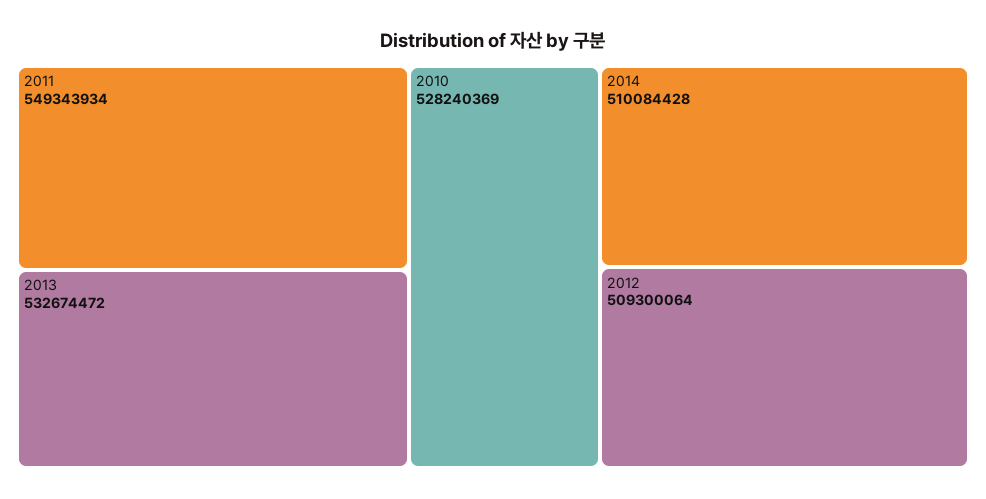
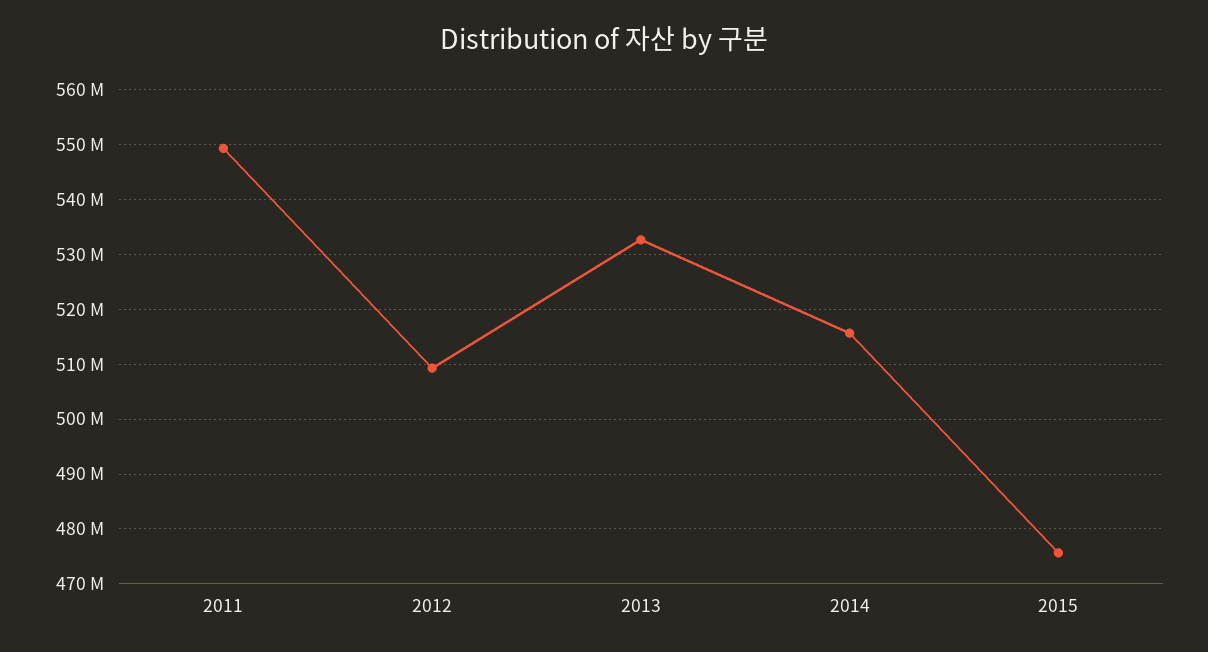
2010: 528240369 -> none
2014: 510084428 -> 516000000
2015: none -> 476000000

